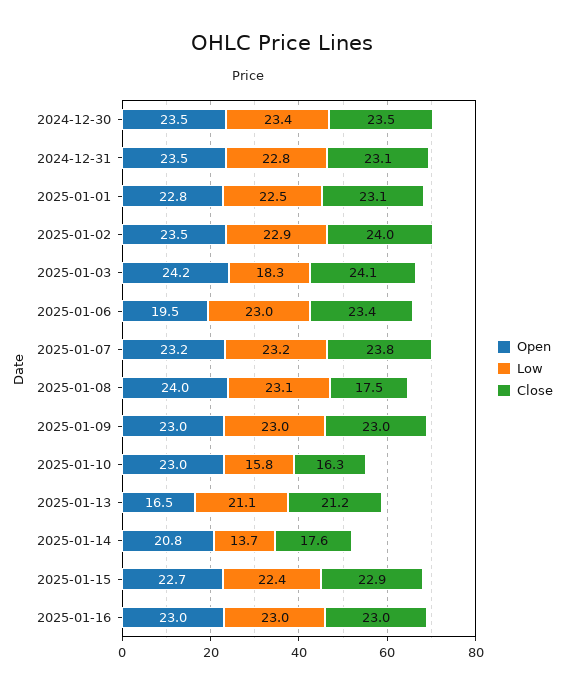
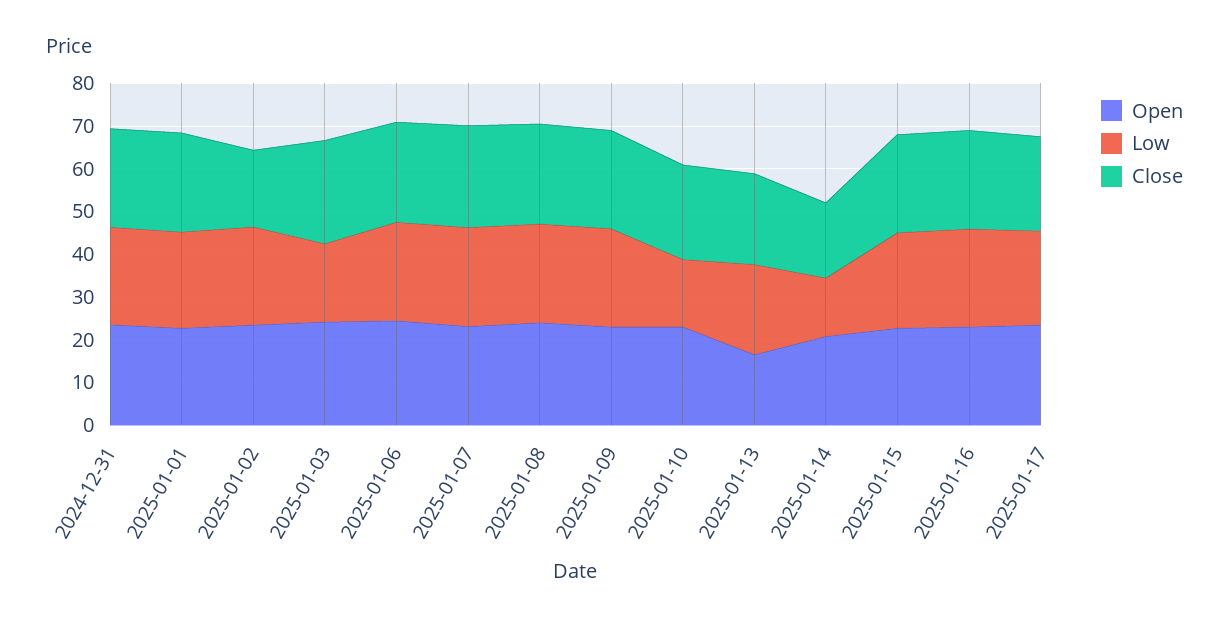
Open, 2024-12-30: 23.5 -> none
Low, 2024-12-30: 23.4 -> none
Close, 2024-12-30: 23.5 -> none
Close, 2025-01-02: 24 -> 18
Open, 2025-01-06: 19.5 -> 24
Close, 2025-01-08: 17.5 -> 24
Close, 2025-01-10: 16.3 -> 22
Open, 2025-01-17: none -> 24
Low, 2025-01-17: none -> 22
Close, 2025-01-17: none -> 22

